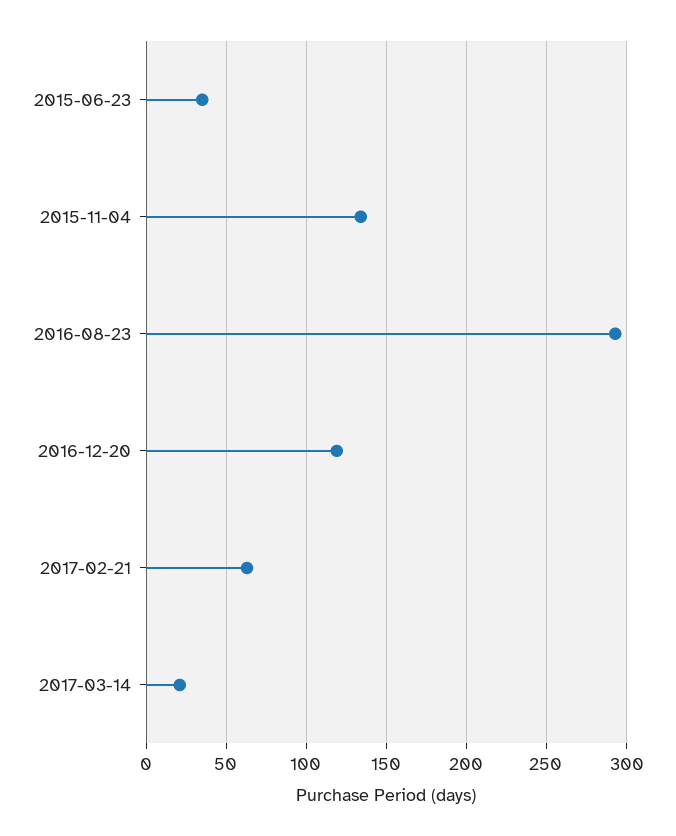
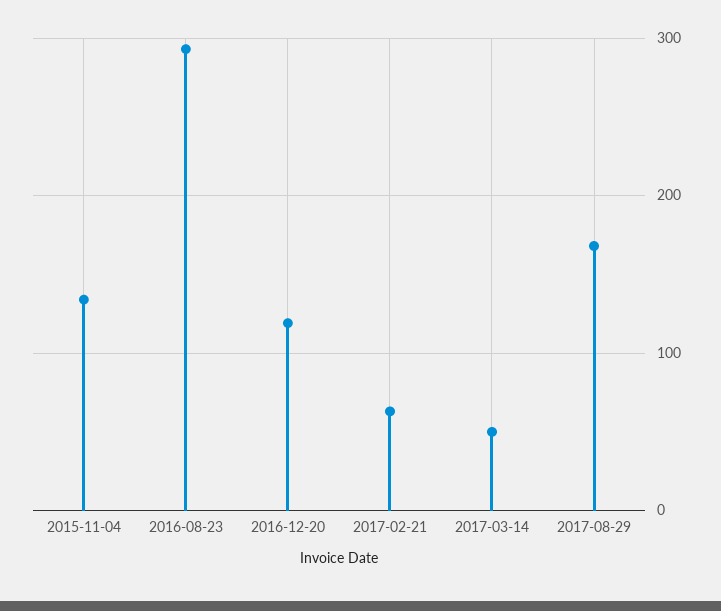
2015-06-23: 35 -> none
2017-03-14: 20 -> 50
2017-08-29: none -> 170

